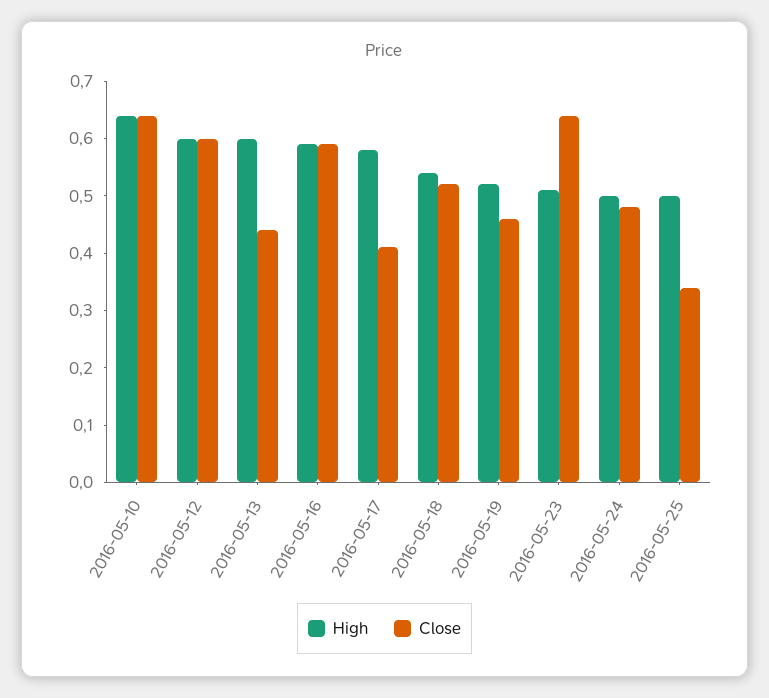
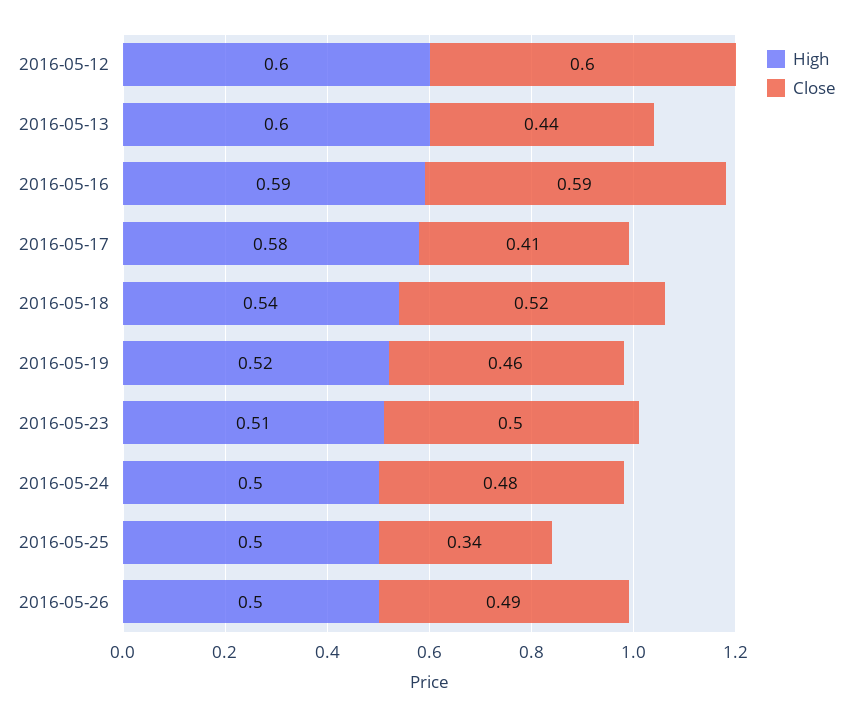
High, 2016-05-10: 0.65 -> none
Close, 2016-05-10: 0.65 -> none
Close, 2016-05-23: 0.65 -> 0.5
High, 2016-05-26: none -> 0.5
Close, 2016-05-26: none -> 0.49

